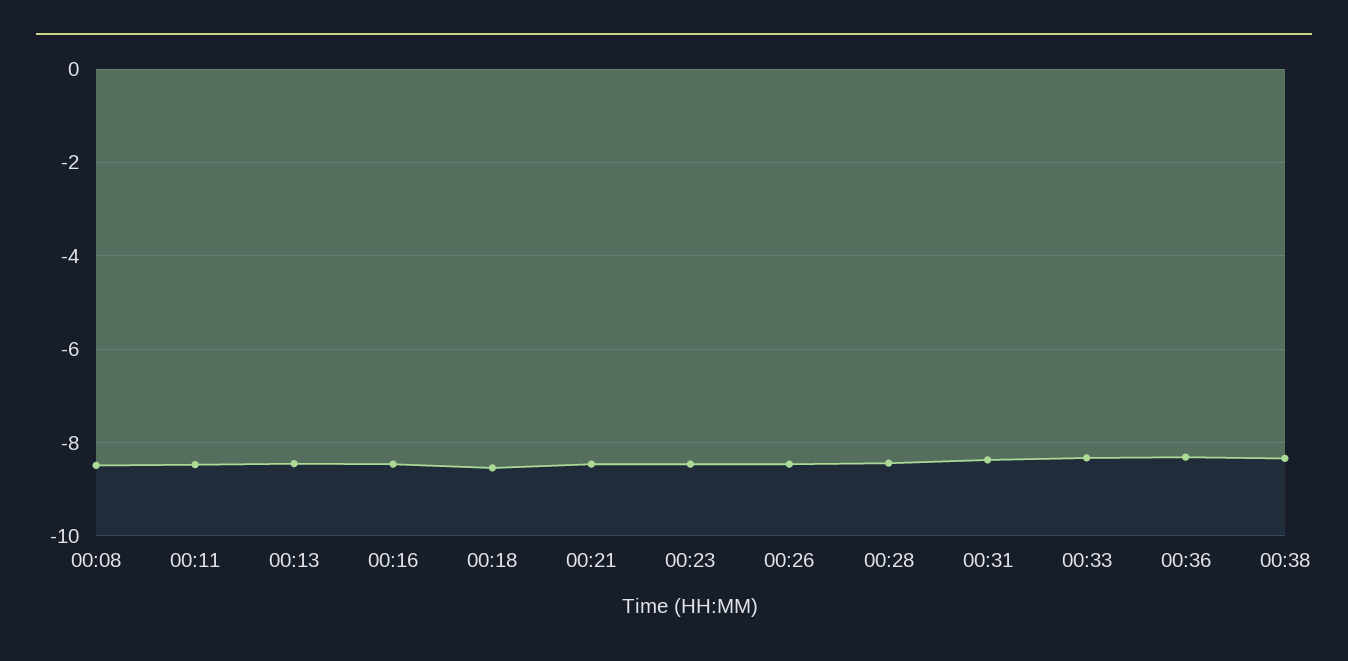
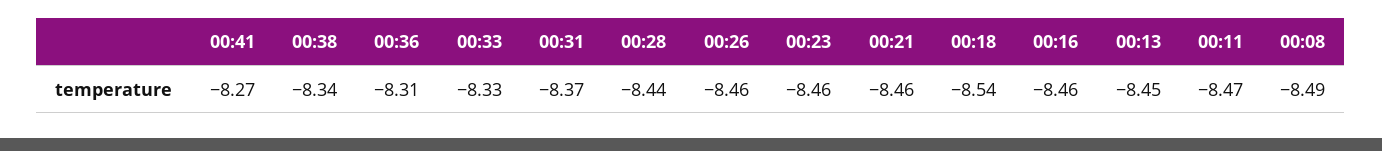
00:41: none -> -8.27

